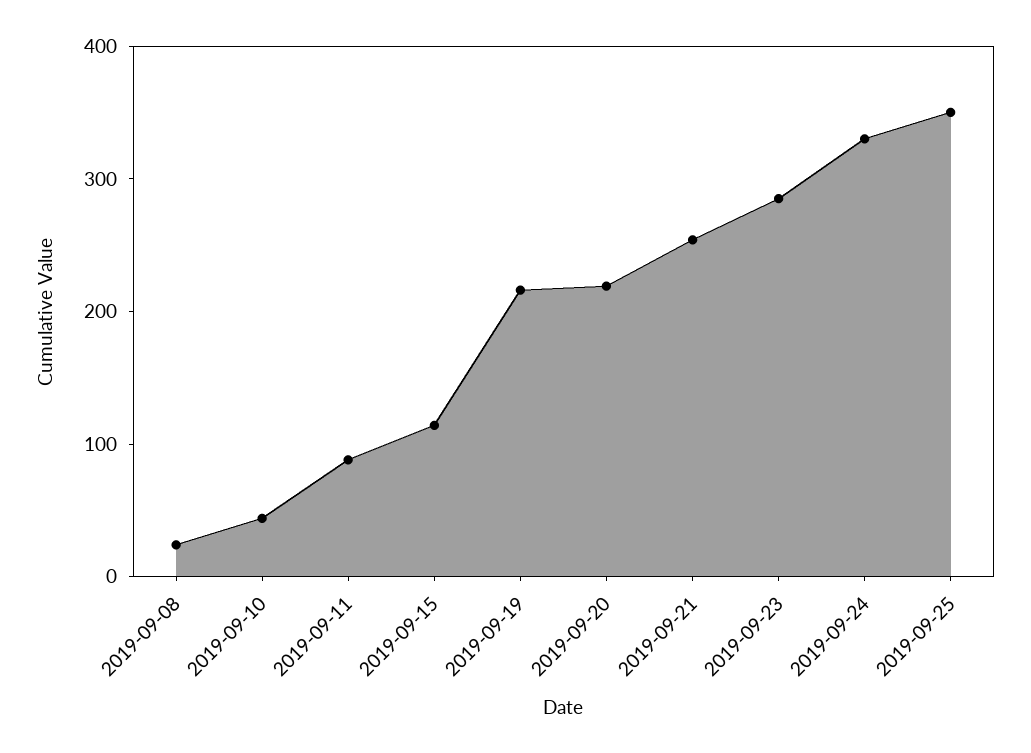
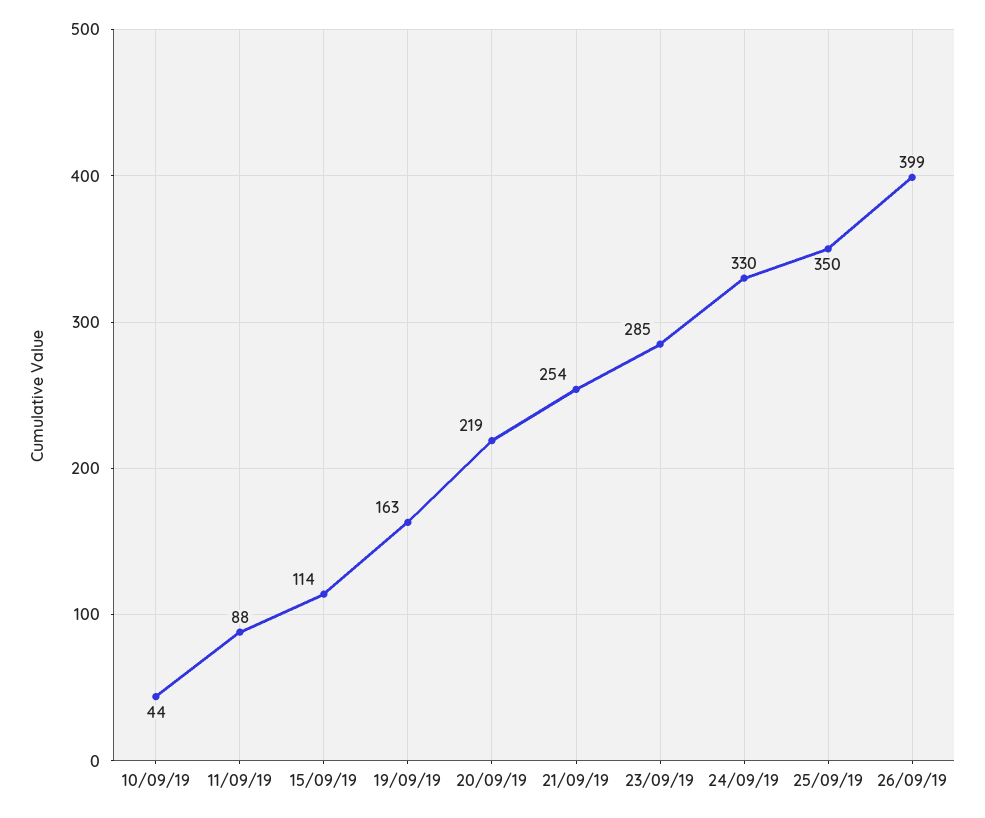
2019-09-08: 20 -> none
2019-09-19: 220 -> 163
26/09/19: none -> 399

